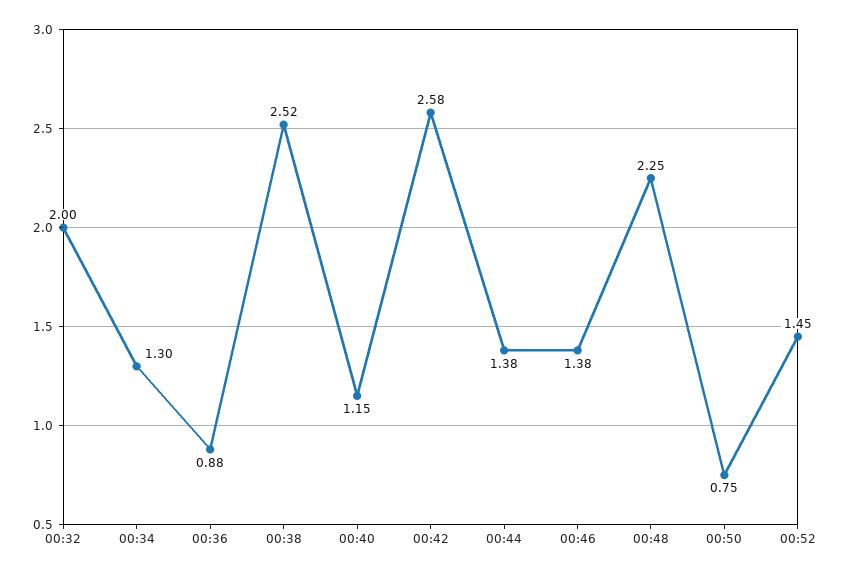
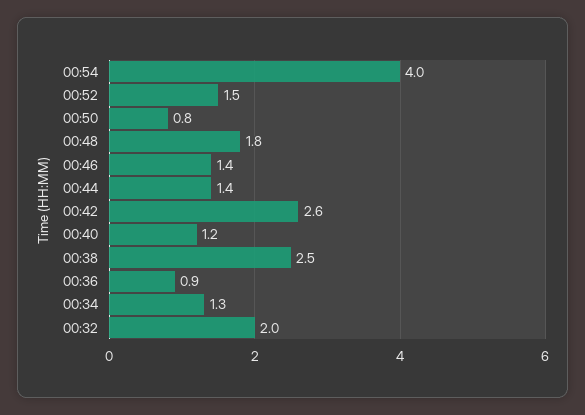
00:48: 2.25 -> 1.8
00:54: none -> 4

